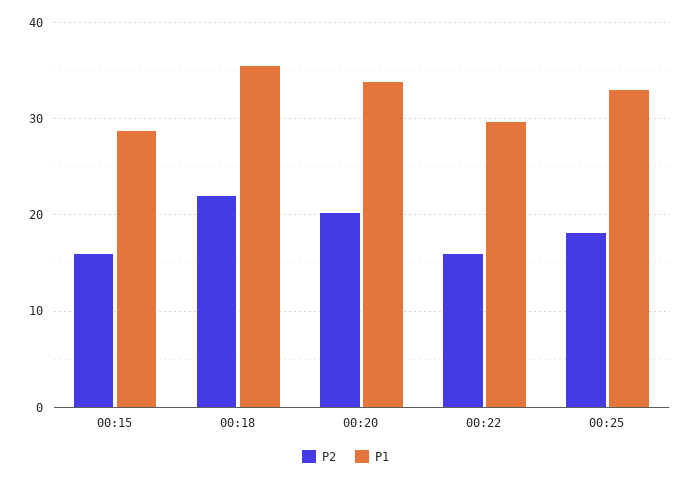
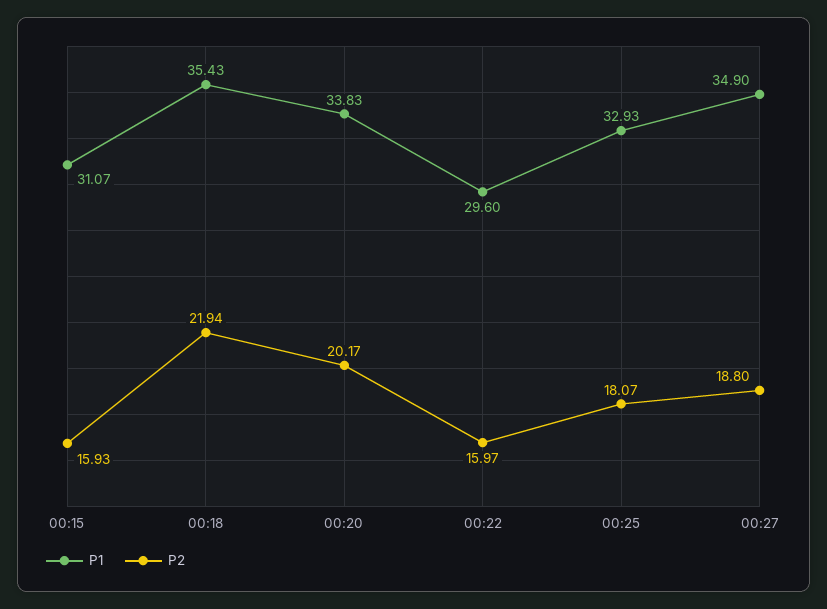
P1, 00:15: 29 -> 31.07
P1, 00:27: none -> 34.9
P2, 00:27: none -> 18.8

